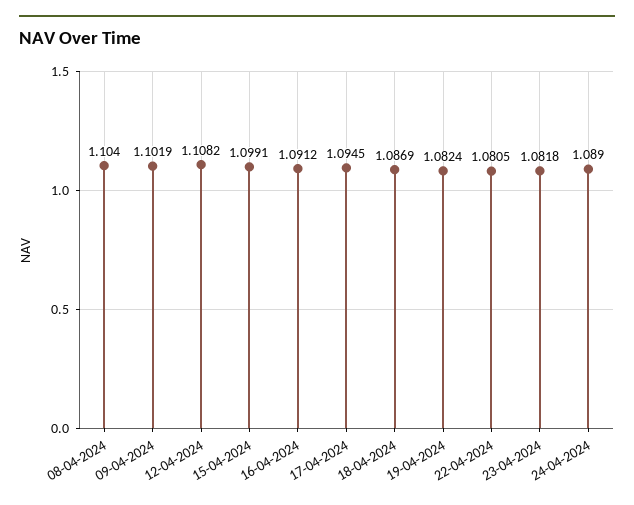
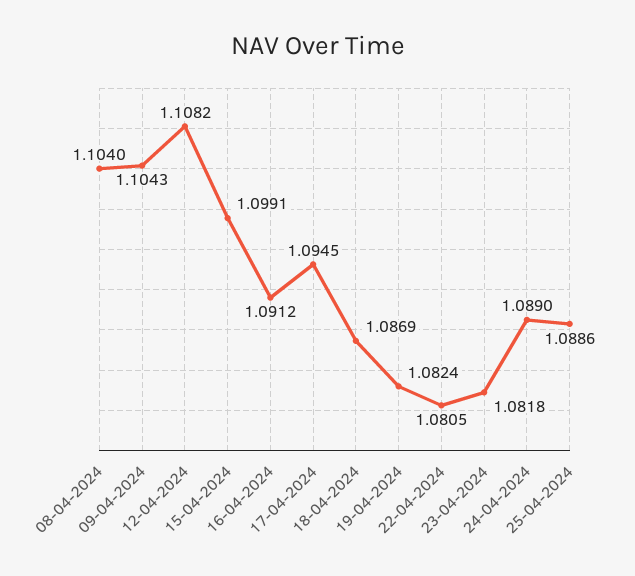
09-04-2024: 1.1019 -> 1.1043
25-04-2024: none -> 1.0886

